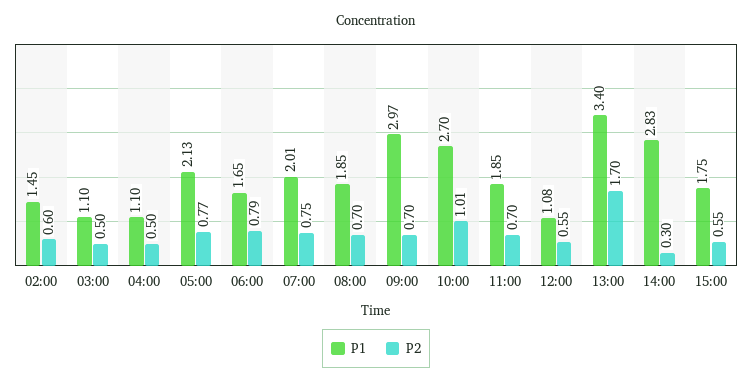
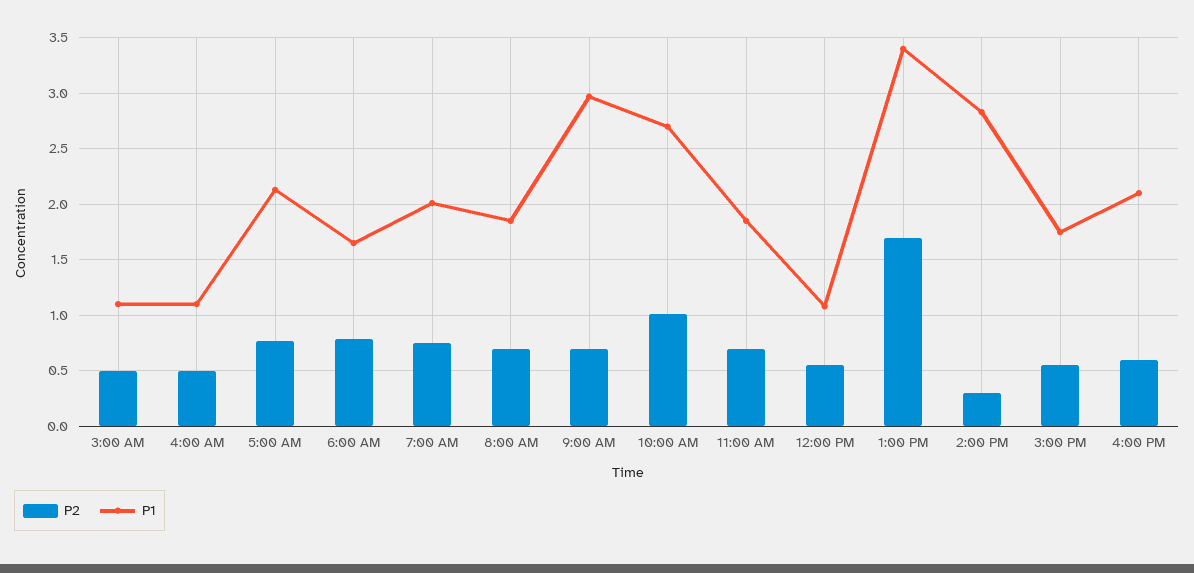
P1, 02:00: 1.45 -> none
P2, 02:00: 0.6 -> none
P2, 4:00 PM: none -> 0.6
P1, 4:00 PM: none -> 2.1

